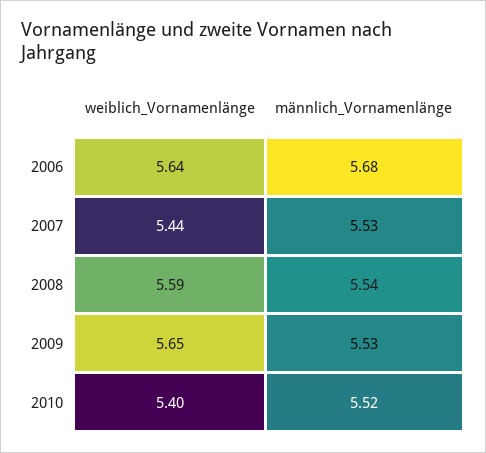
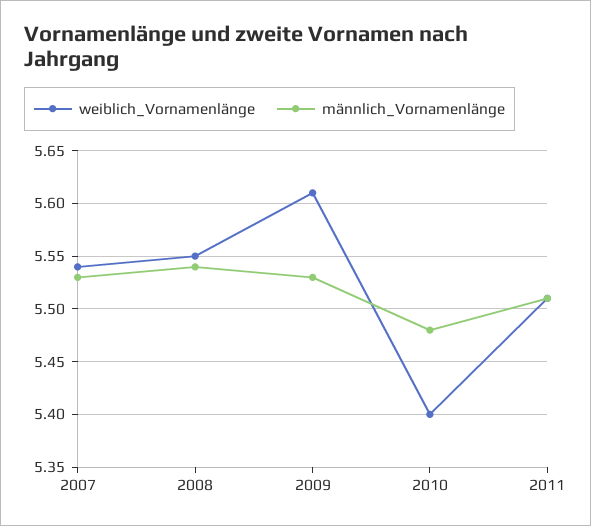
weiblich_Vornamenlänge, 2006: 5.64 -> none
männlich_Vornamenlänge, 2006: 5.68 -> none
weiblich_Vornamenlänge, 2007: 5.44 -> 5.54
weiblich_Vornamenlänge, 2008: 5.59 -> 5.55
weiblich_Vornamenlänge, 2009: 5.65 -> 5.61
männlich_Vornamenlänge, 2010: 5.52 -> 5.48
weiblich_Vornamenlänge, 2011: none -> 5.51
männlich_Vornamenlänge, 2011: none -> 5.51

